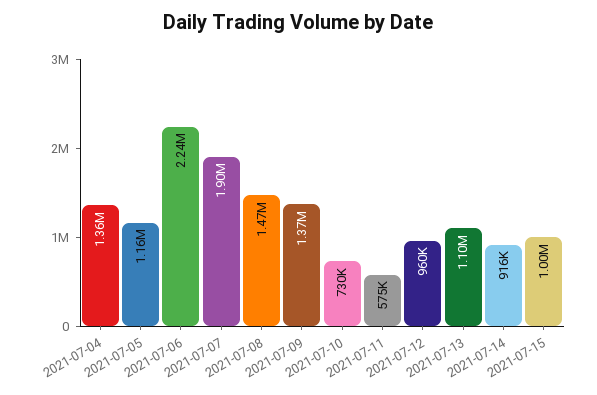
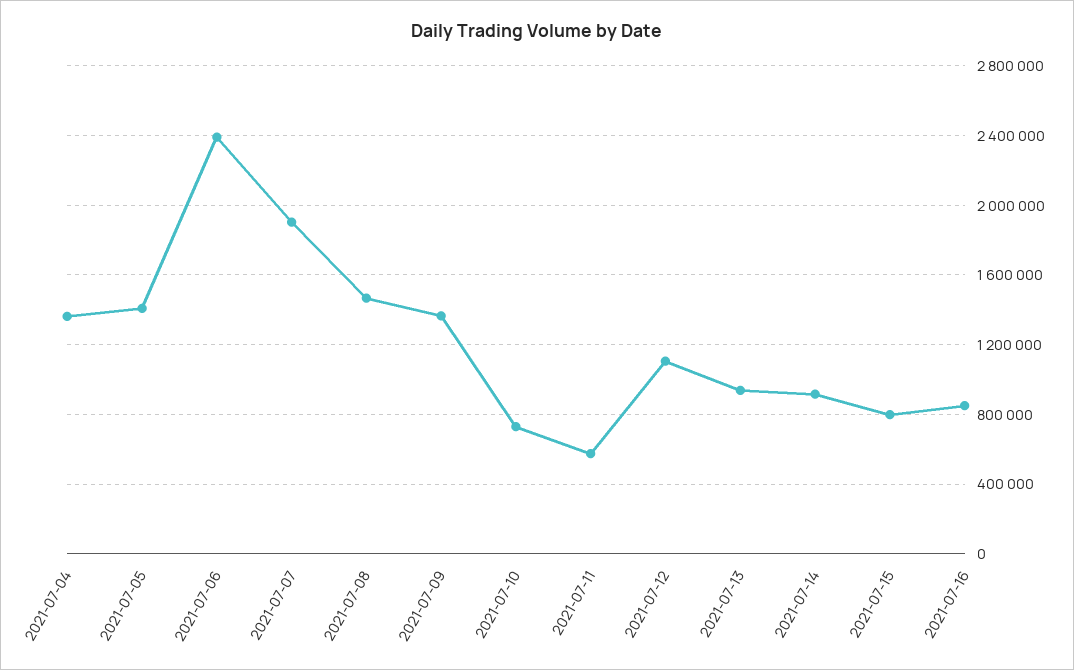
2021-07-05: 1160000 -> 1400000
2021-07-06: 2240000 -> 2400000
2021-07-12: 960000 -> 1100000
2021-07-13: 1100000 -> 950000
2021-07-15: 1000000 -> 800000
2021-07-16: none -> 850000

